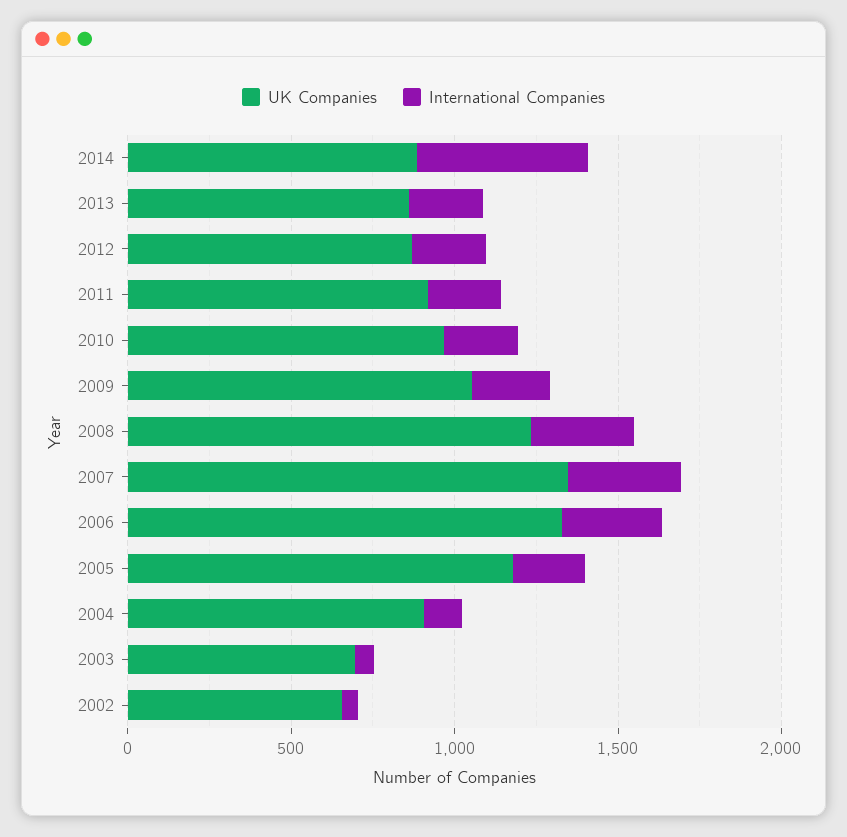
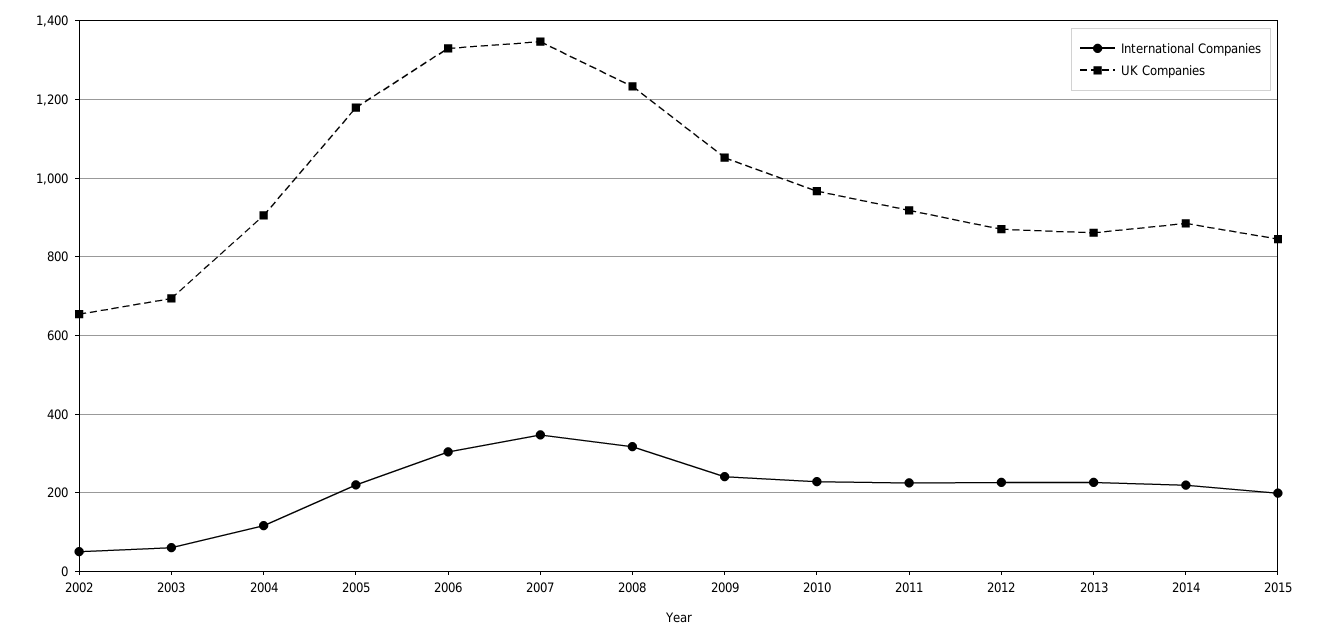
International Companies, 2014: 500 -> 220
International Companies, 2015: none -> 200
UK Companies, 2015: none -> 840

